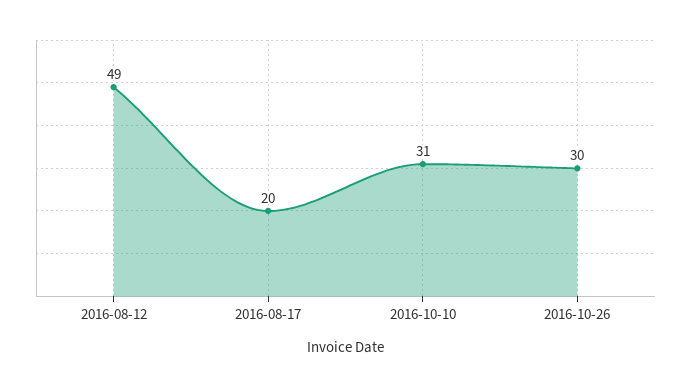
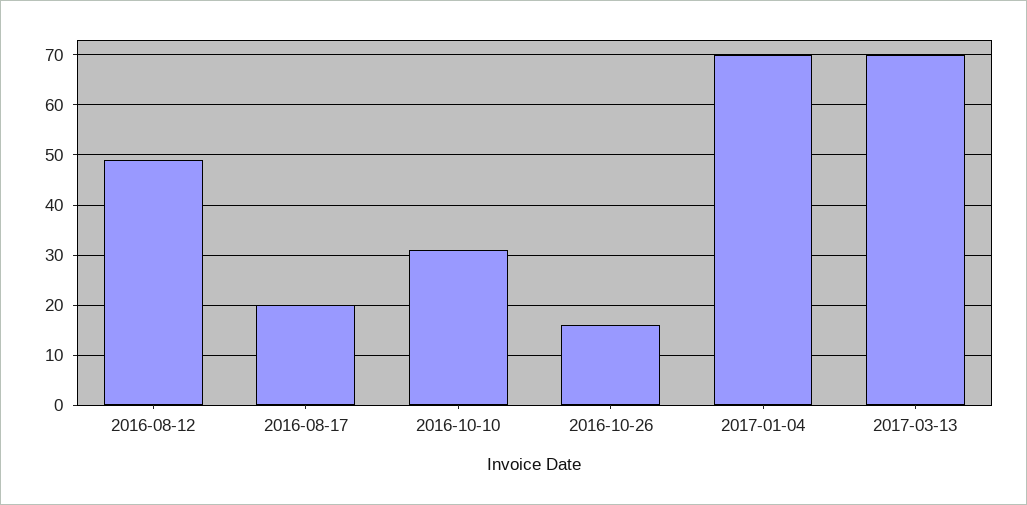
2016-10-26: 30 -> 15
2017-01-04: none -> 70
2017-03-13: none -> 70

